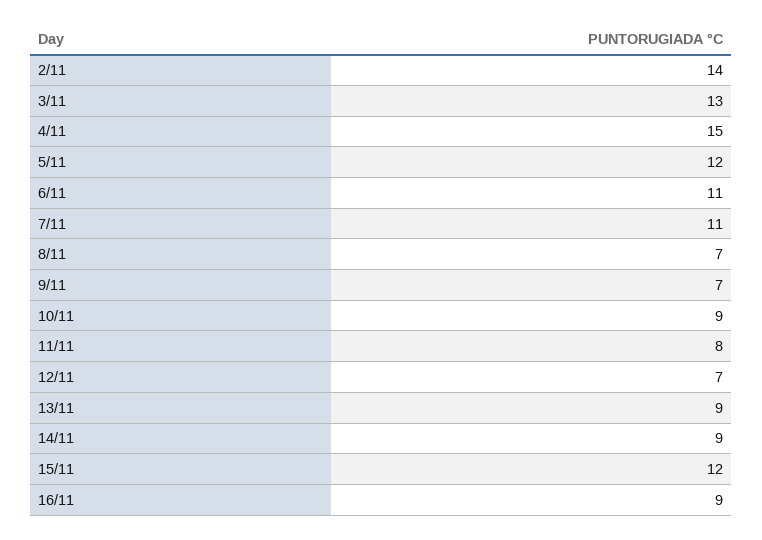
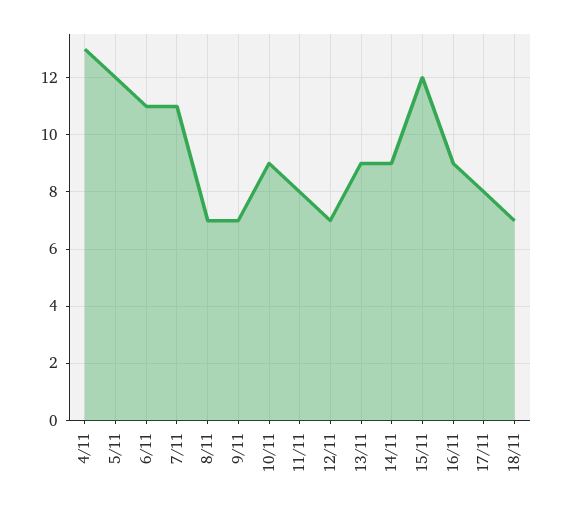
2/11: 14 -> none
3/11: 13 -> none
4/11: 15 -> 13
17/11: none -> 8
18/11: none -> 7

